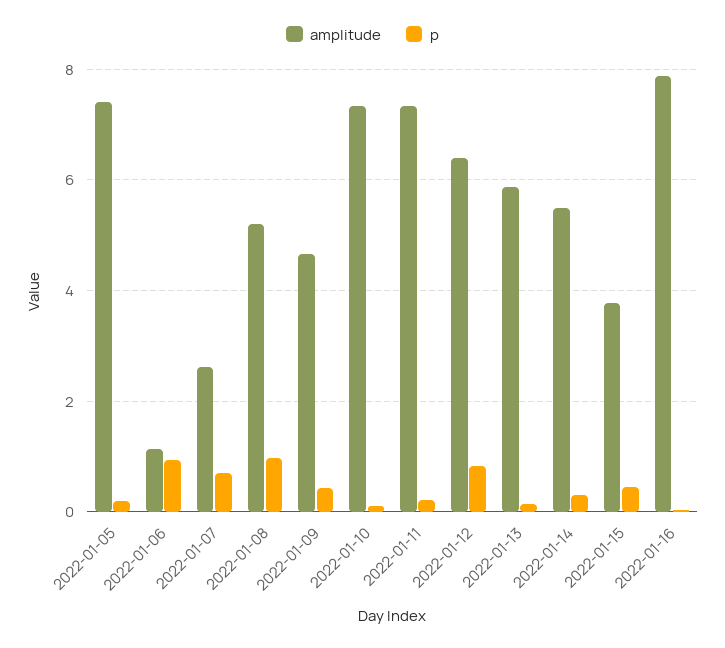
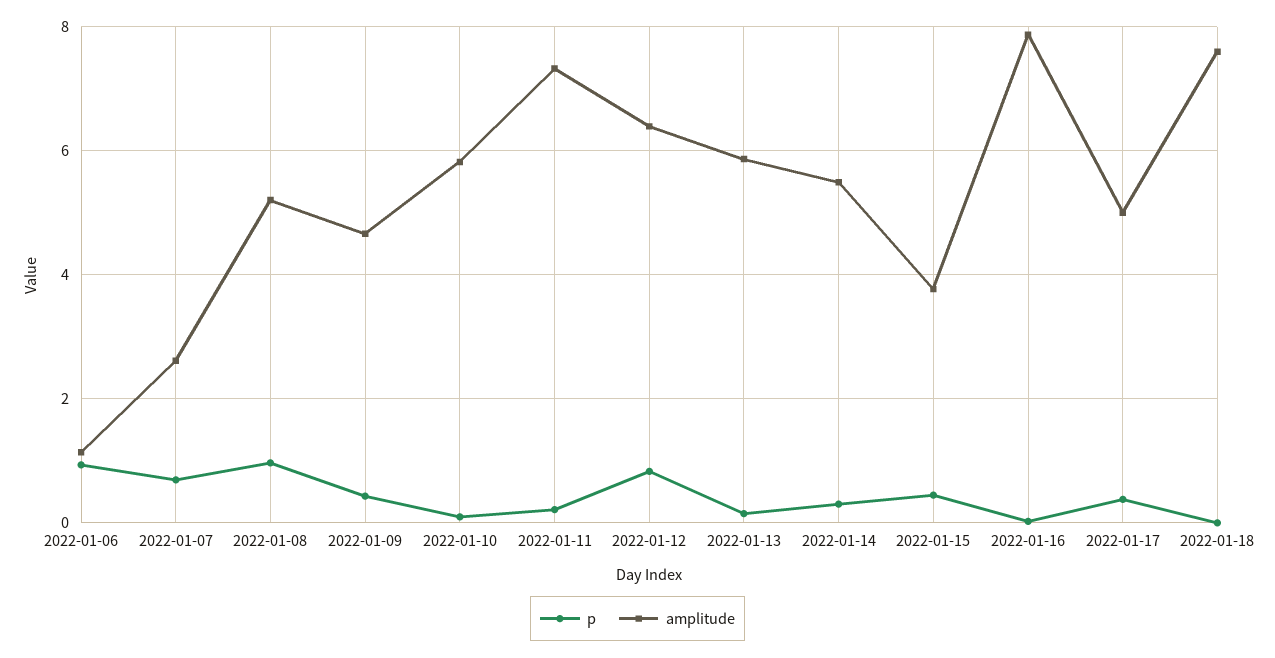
amplitude, 2022-01-05: 7.4 -> none
p, 2022-01-05: 0.2 -> none
amplitude, 2022-01-10: 7.4 -> 5.8
p, 2022-01-17: none -> 0.4
amplitude, 2022-01-17: none -> 5
p, 2022-01-18: none -> 0
amplitude, 2022-01-18: none -> 7.6

